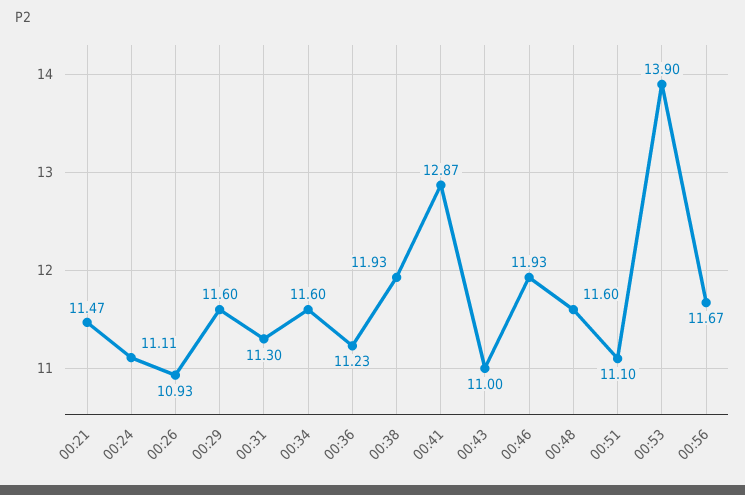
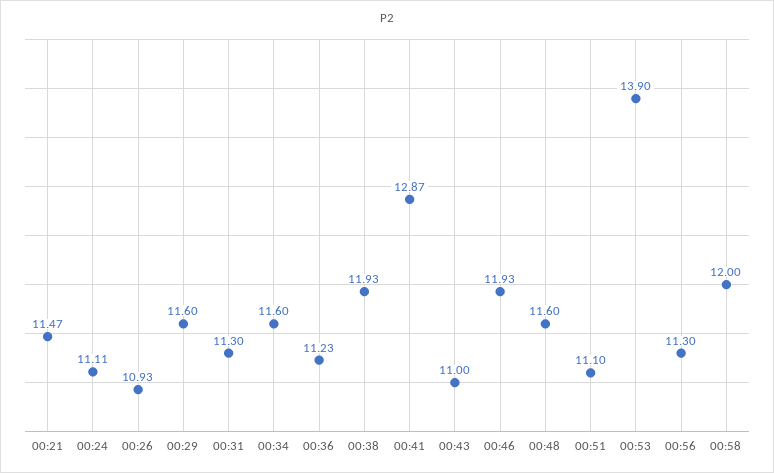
00:56: 11.67 -> 11.3
00:58: none -> 12

